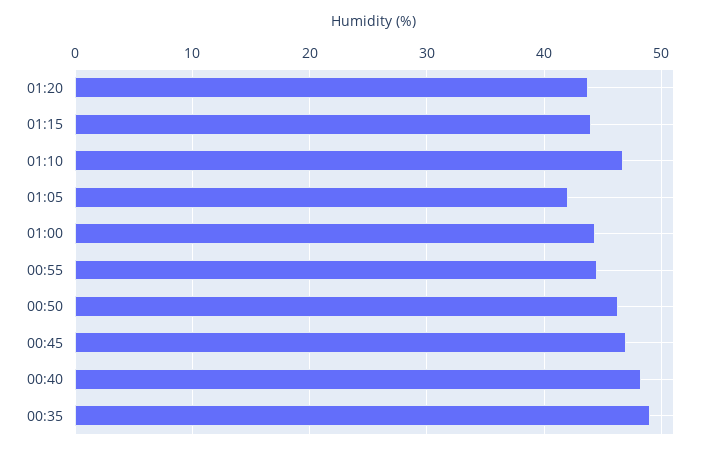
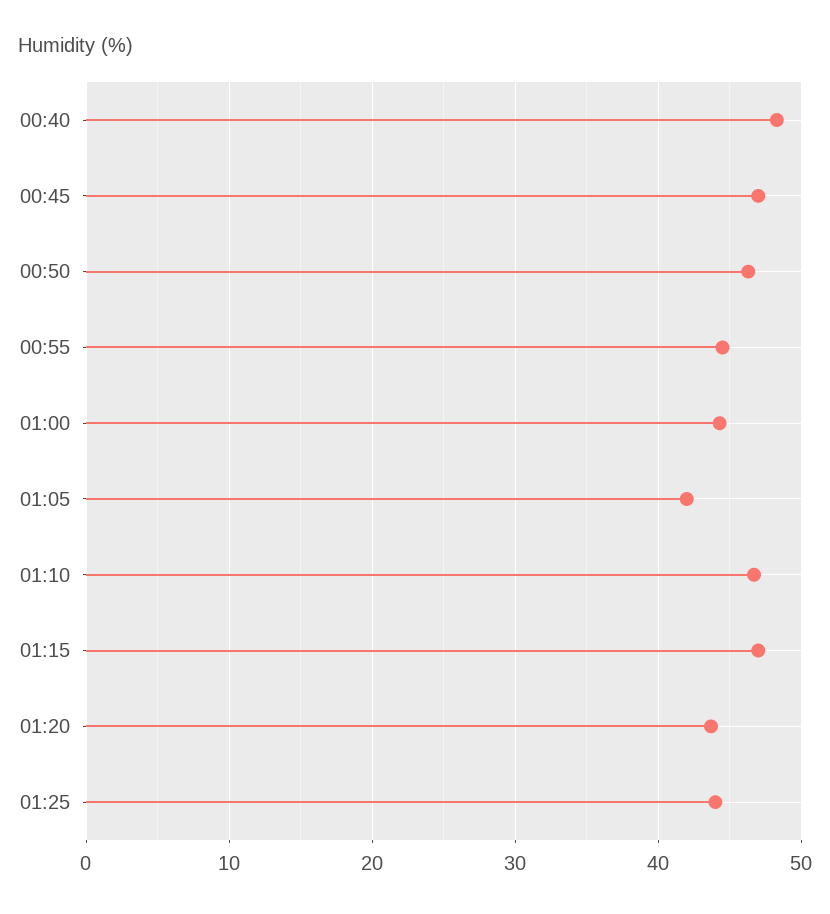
01:15: 44 -> 47
00:35: 49 -> none
01:25: none -> 44

